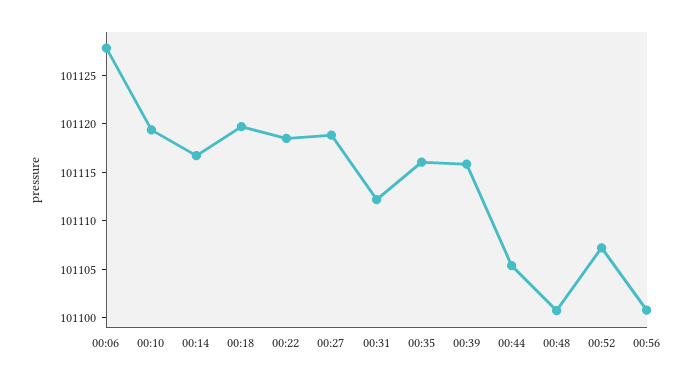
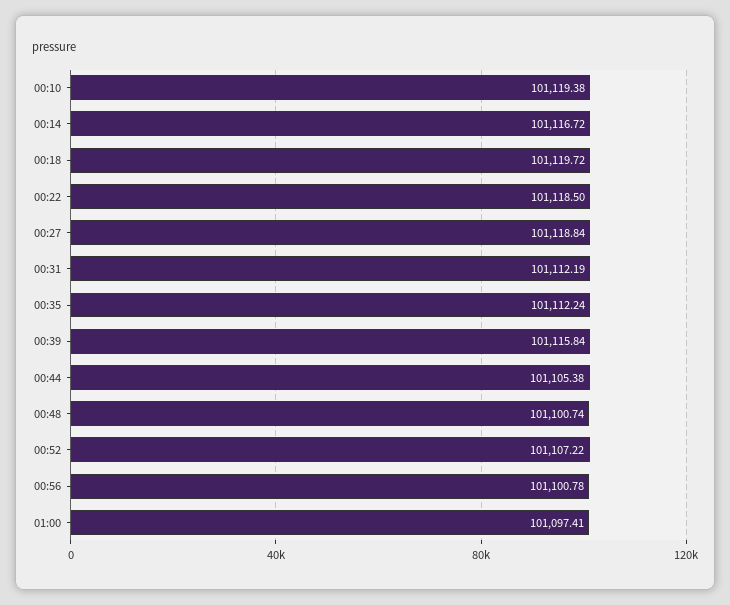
00:06: 101128 -> none
00:35: 101116 -> 101112.24
01:00: none -> 101097.41

